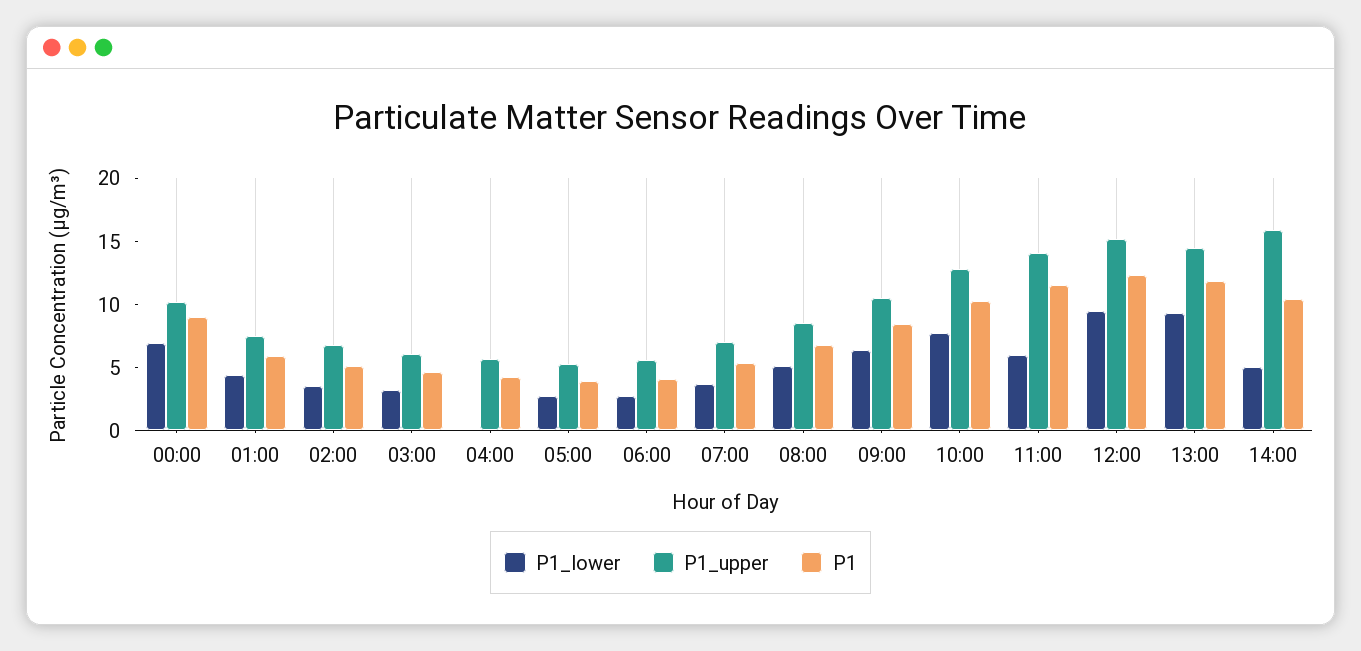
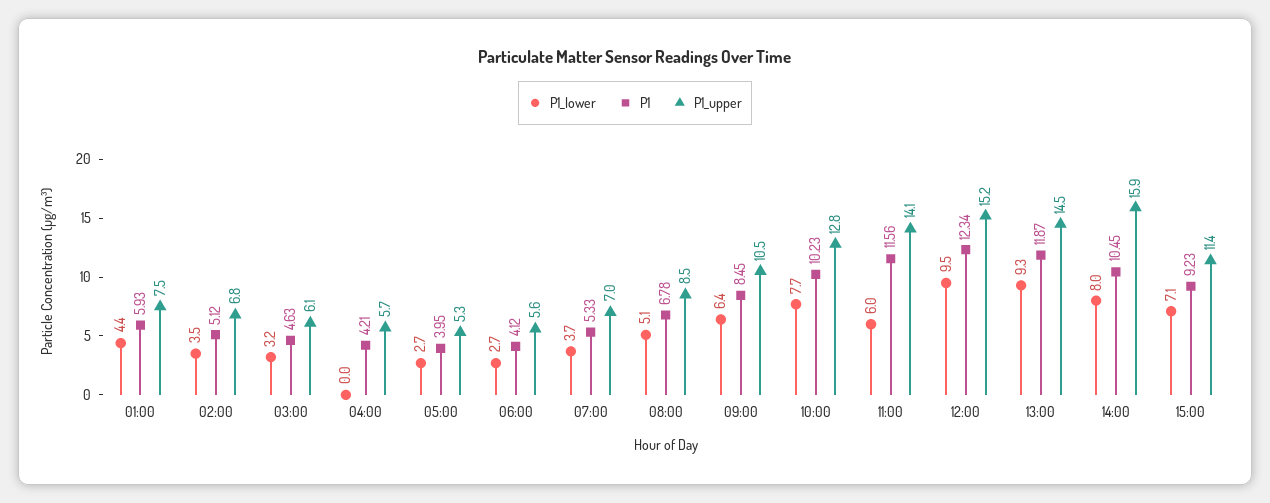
P1_lower, 00:00: 7 -> none
P1_upper, 00:00: 10 -> none
P1, 00:00: 9 -> none
P1_lower, 14:00: 5 -> 8
P1_lower, 15:00: none -> 7.1
P1, 15:00: none -> 9.23
P1_upper, 15:00: none -> 11.4

